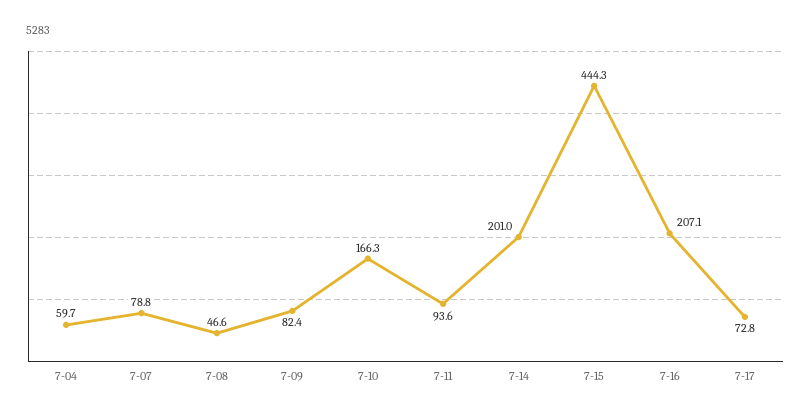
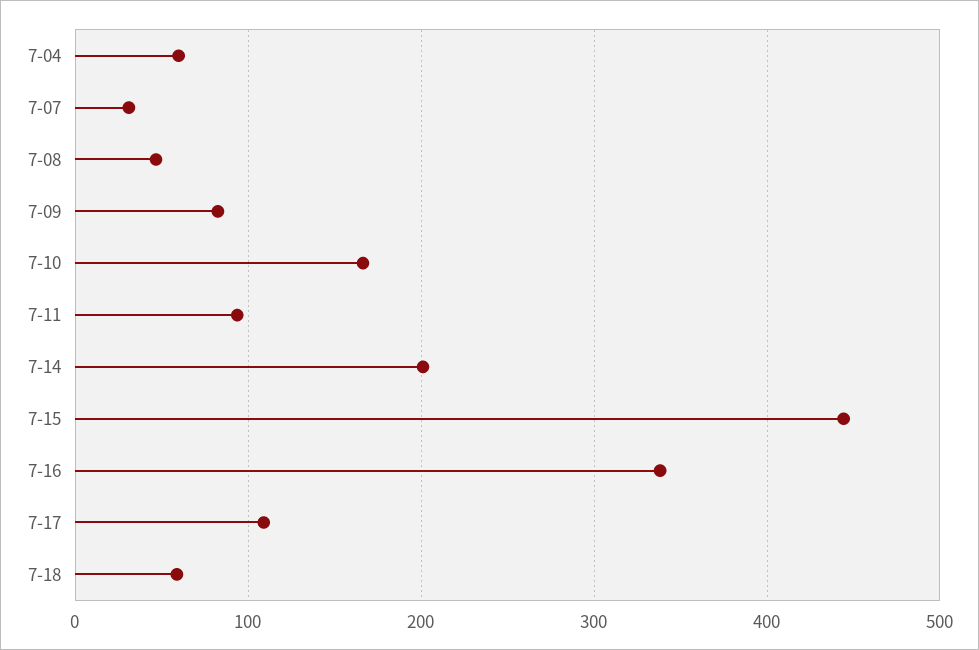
7-07: 78.8 -> 30
7-16: 207.1 -> 340
7-17: 72.8 -> 110
7-18: none -> 60

